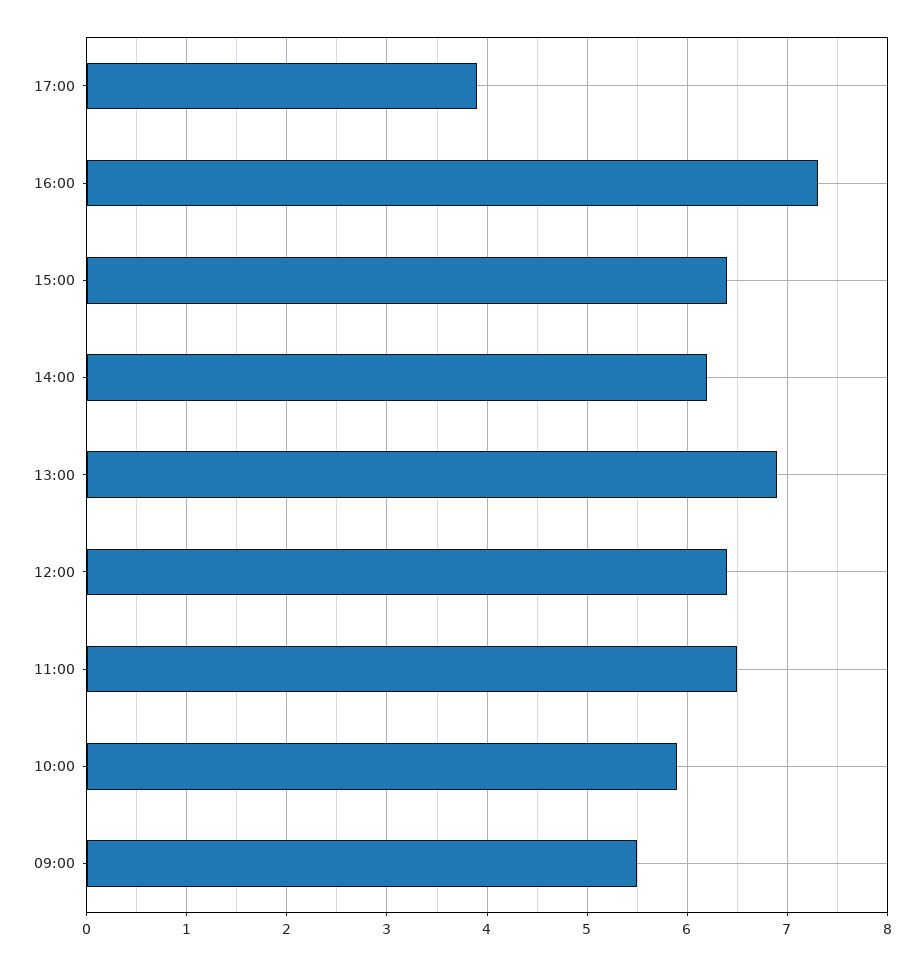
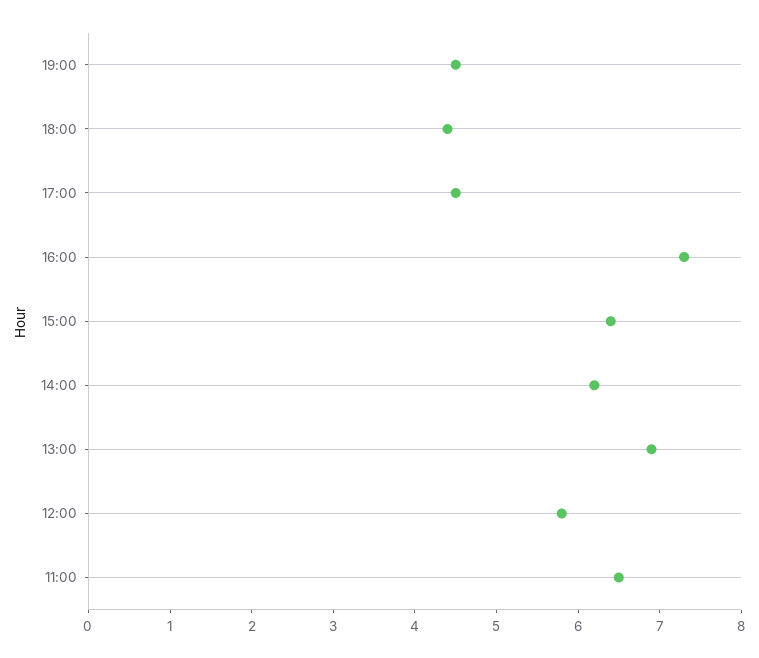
17:00: 3.9 -> 4.5
12:00: 6.4 -> 5.8
10:00: 5.9 -> none
09:00: 5.5 -> none
19:00: none -> 4.5
18:00: none -> 4.4

